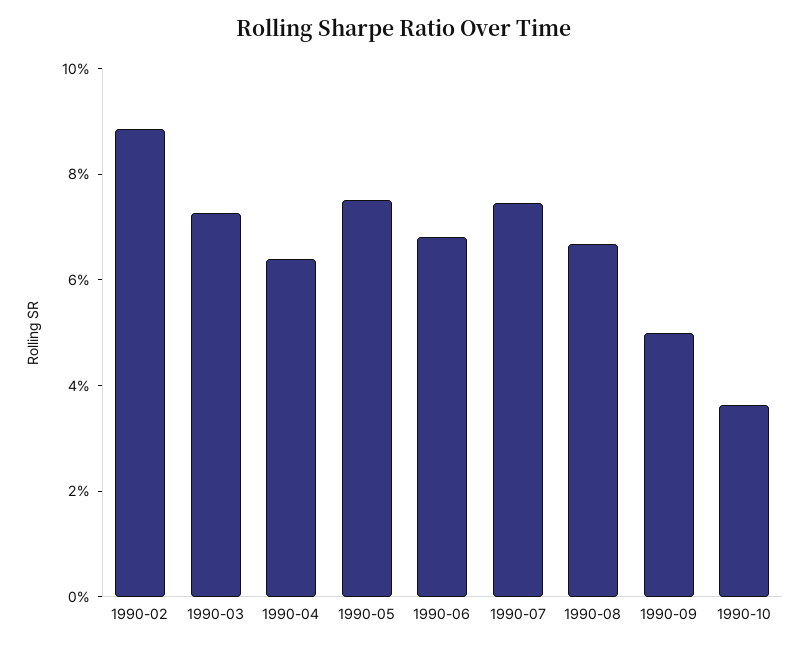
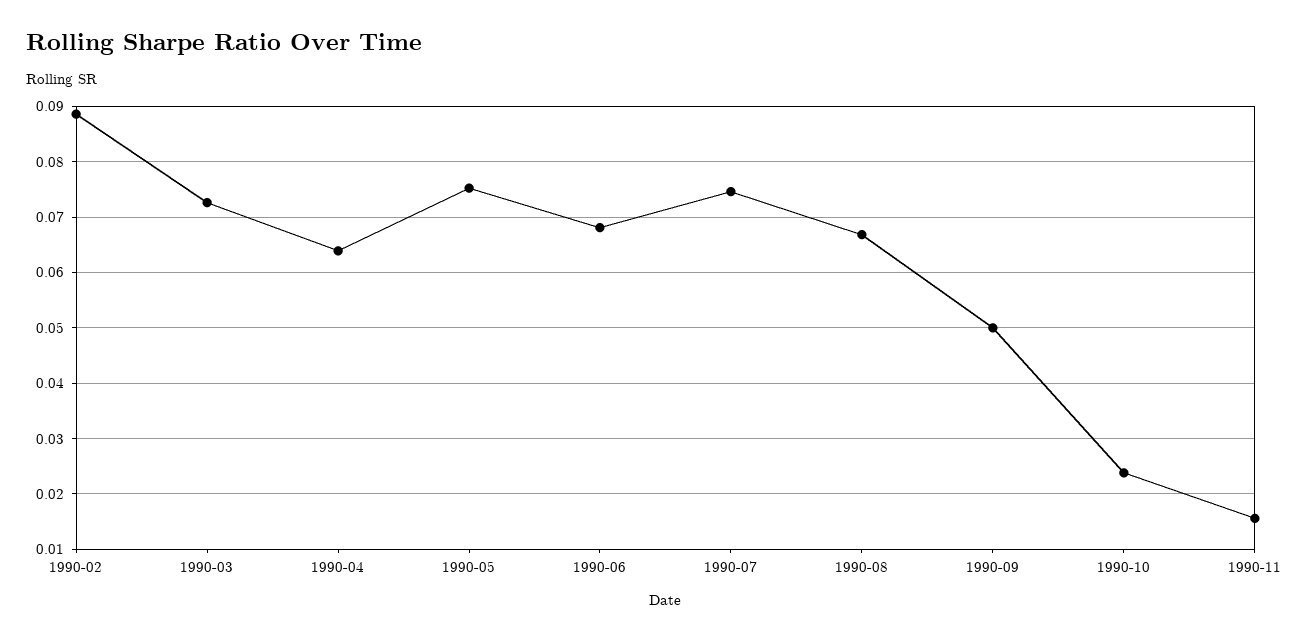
1990-10: 0.035 -> 0.024
1990-11: none -> 0.016

